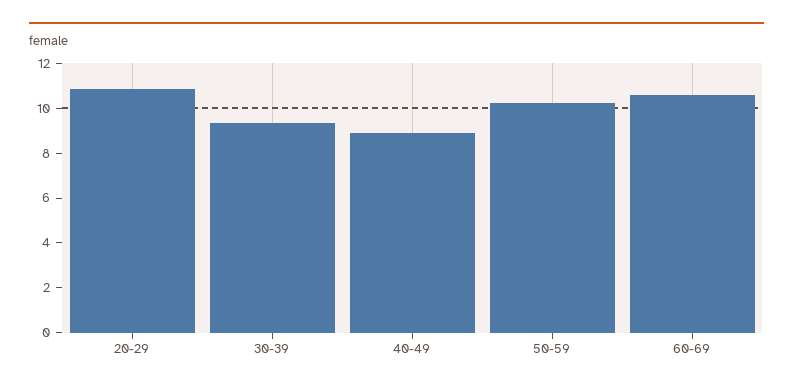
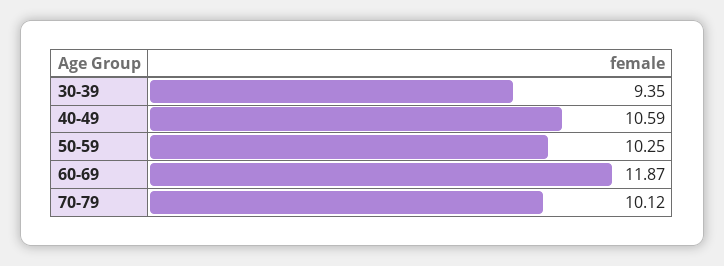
20-29: 11 -> none
40-49: 9 -> 10.59
60-69: 10.5 -> 11.87
70-79: none -> 10.12

